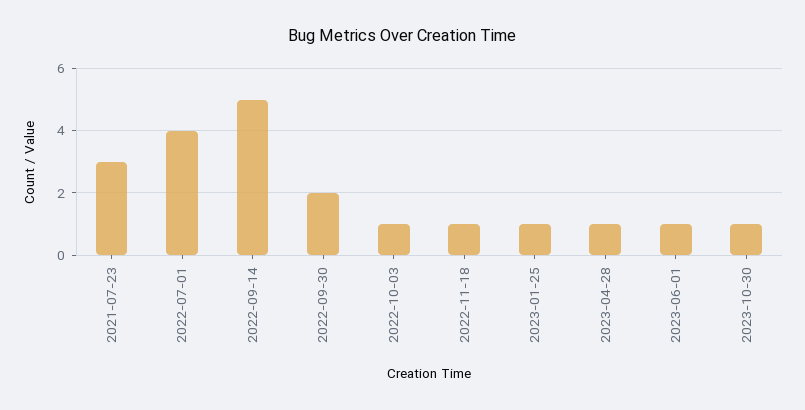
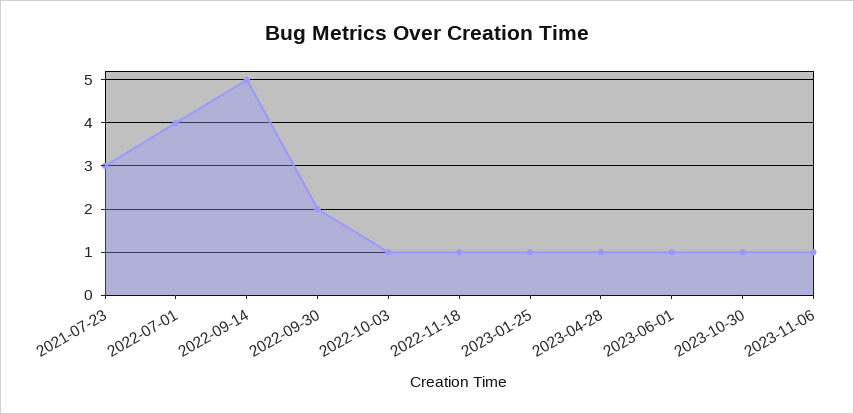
2023-11-06: none -> 1

